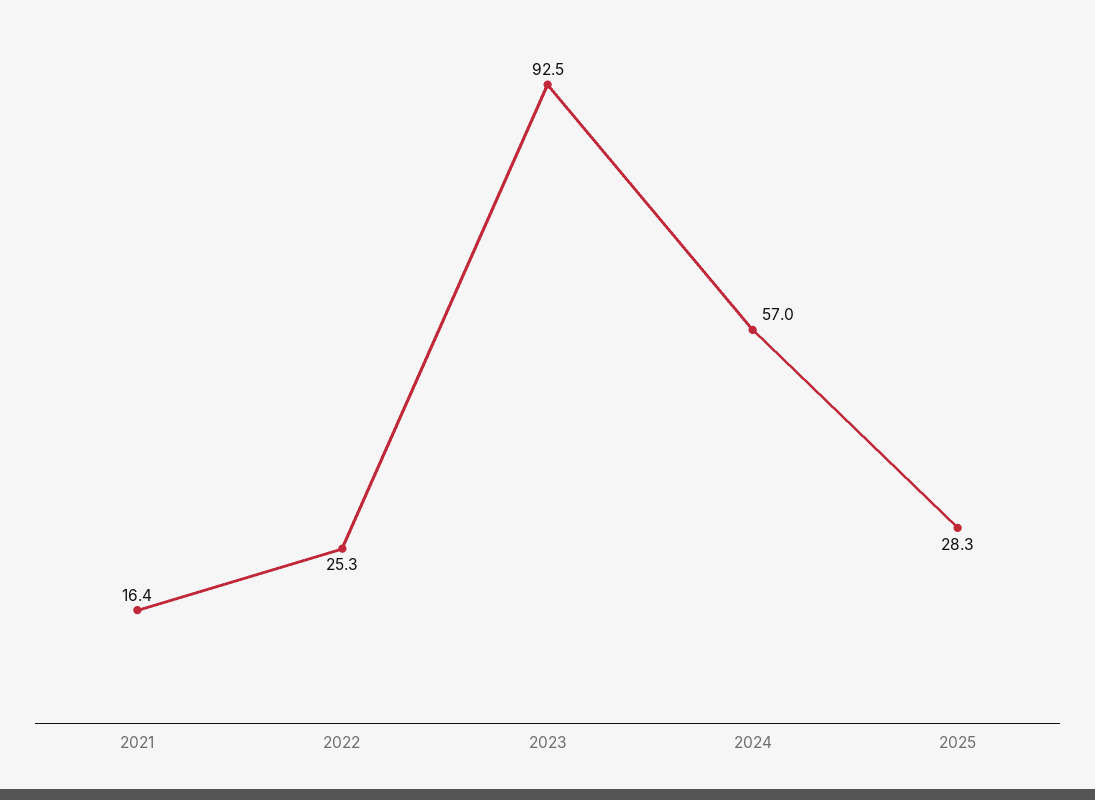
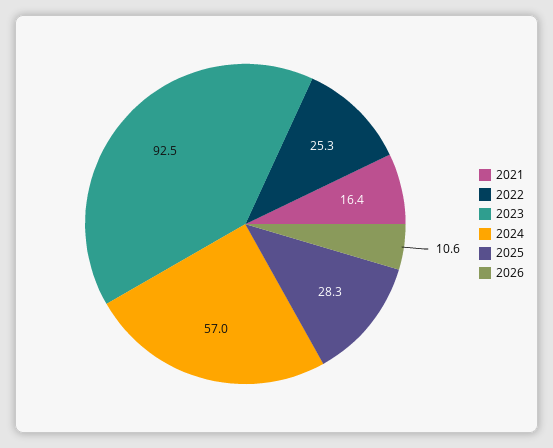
2026: none -> 10.6

